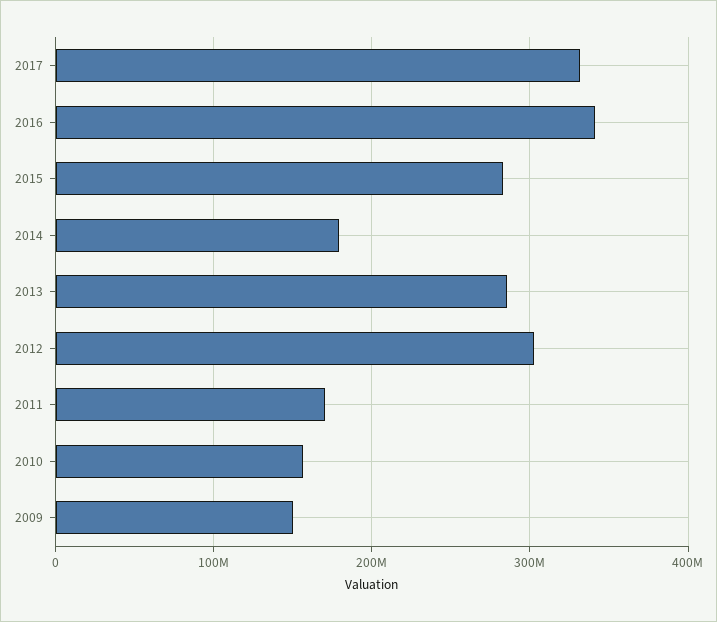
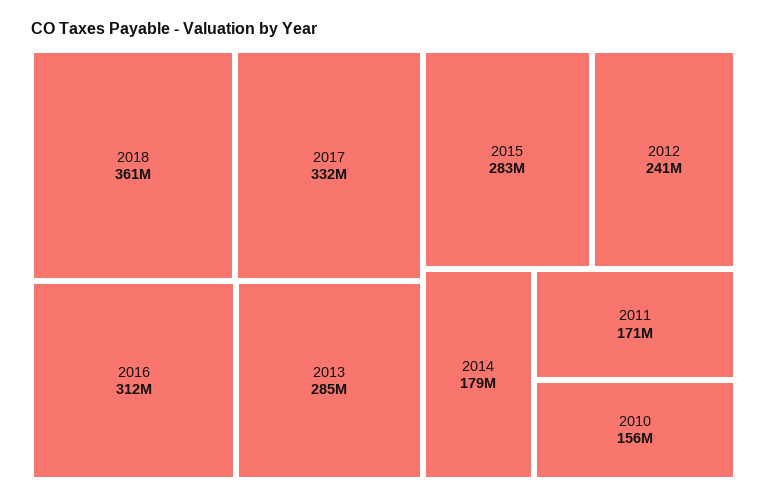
2016: 340000000 -> 312000000
2012: 300000000 -> 241000000
2009: 150000000 -> none
2018: none -> 361000000

